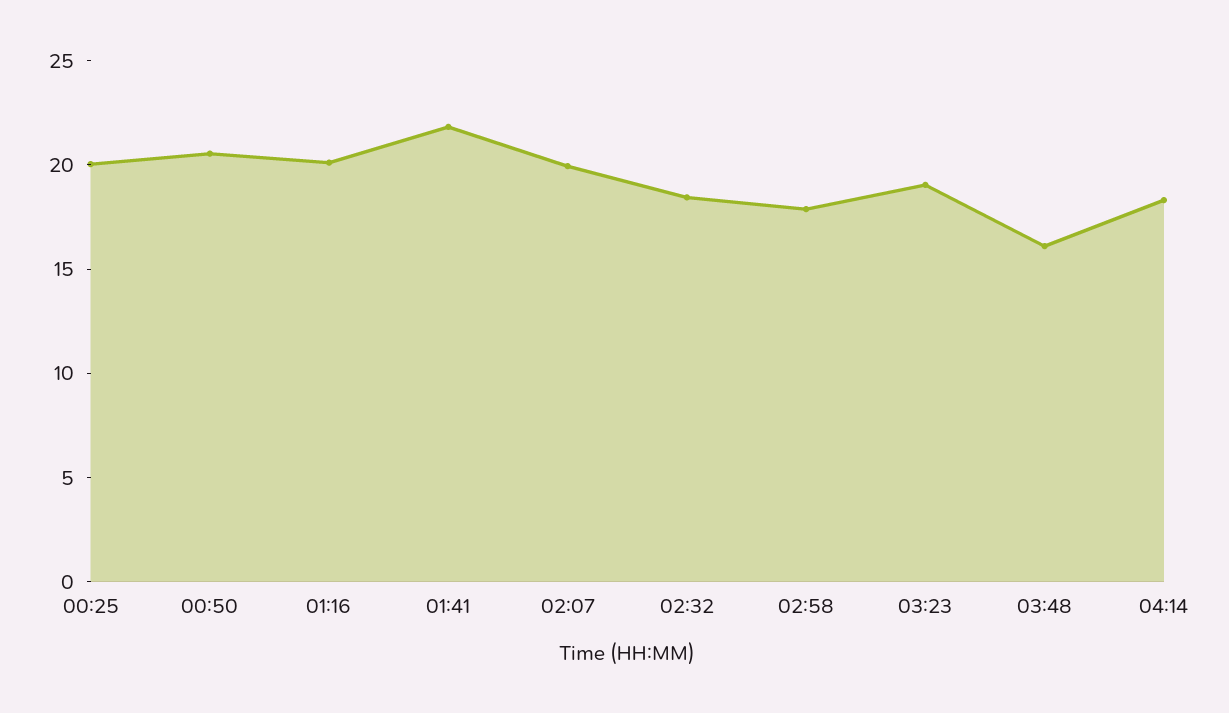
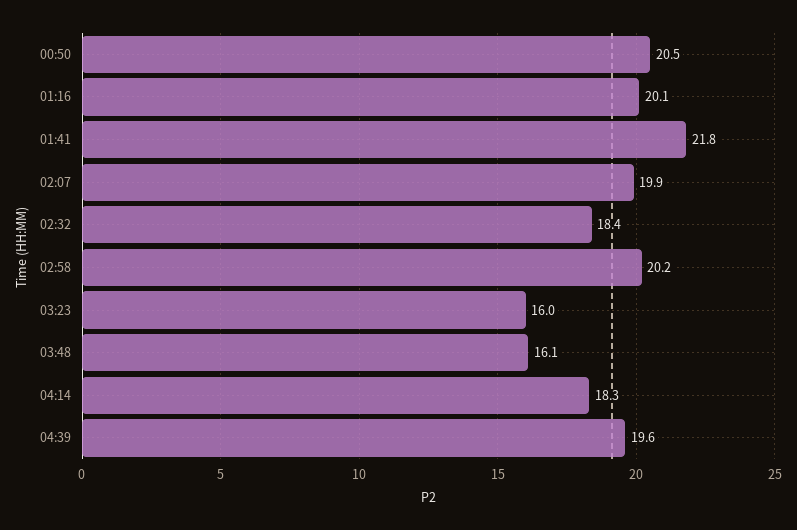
00:25: 20 -> none
02:58: 18 -> 20.2
03:23: 19 -> 16
04:39: none -> 19.6

